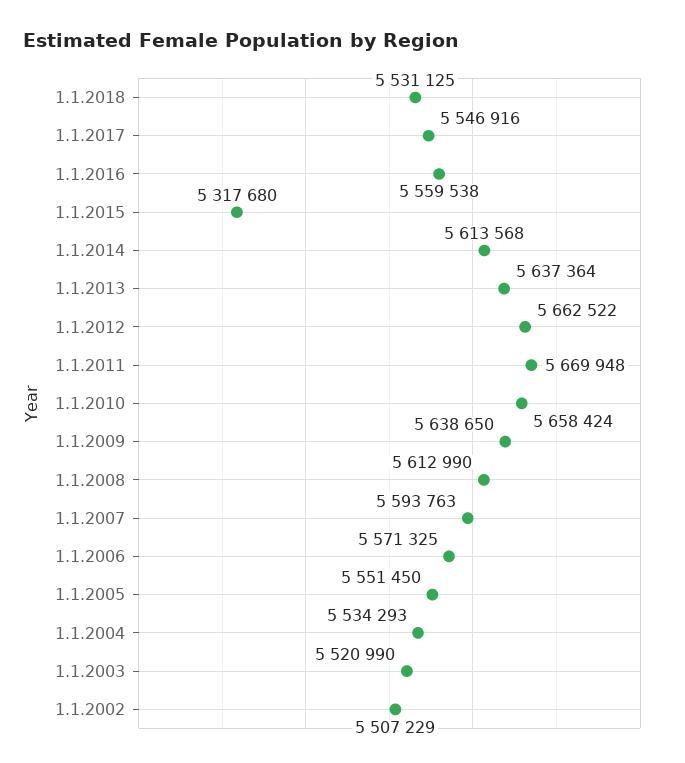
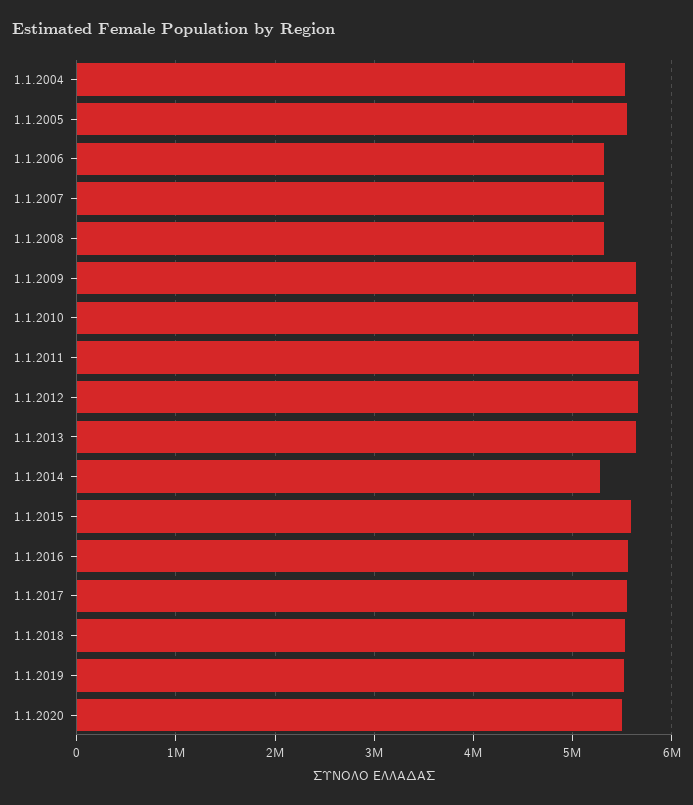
1.1.2015: 5317680 -> 5600000
1.1.2014: 5613568 -> 5300000
1.1.2008: 5612990 -> 5300000
1.1.2007: 5593763 -> 5300000
1.1.2006: 5571325 -> 5300000
1.1.2003: 5520990 -> none
1.1.2002: 5507229 -> none
1.1.2019: none -> 5500000
1.1.2020: none -> 5500000

